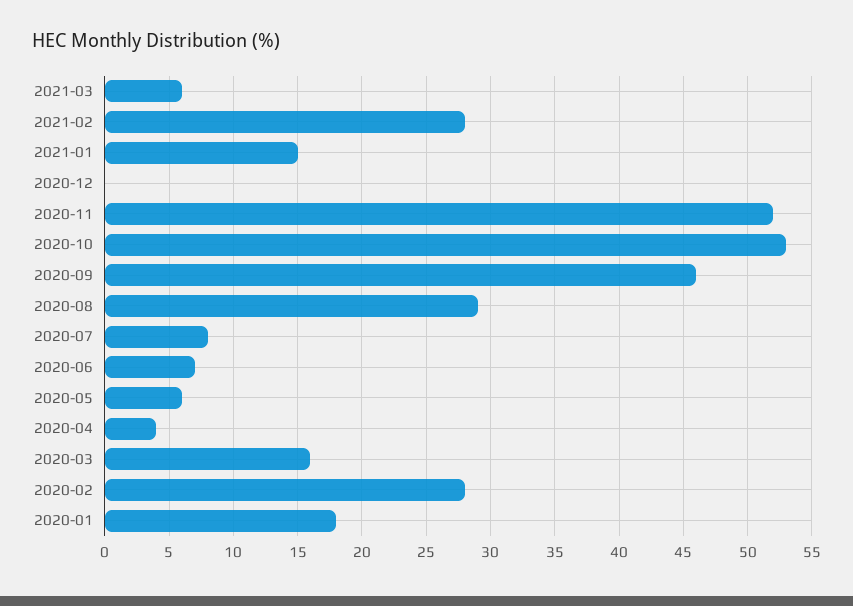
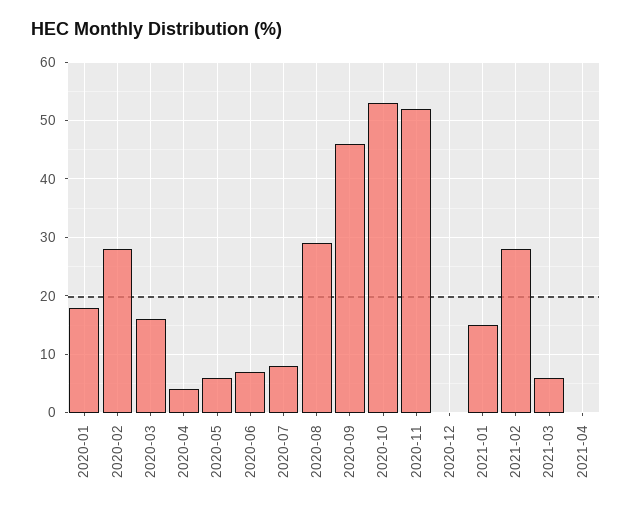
2021-04: none -> 0

